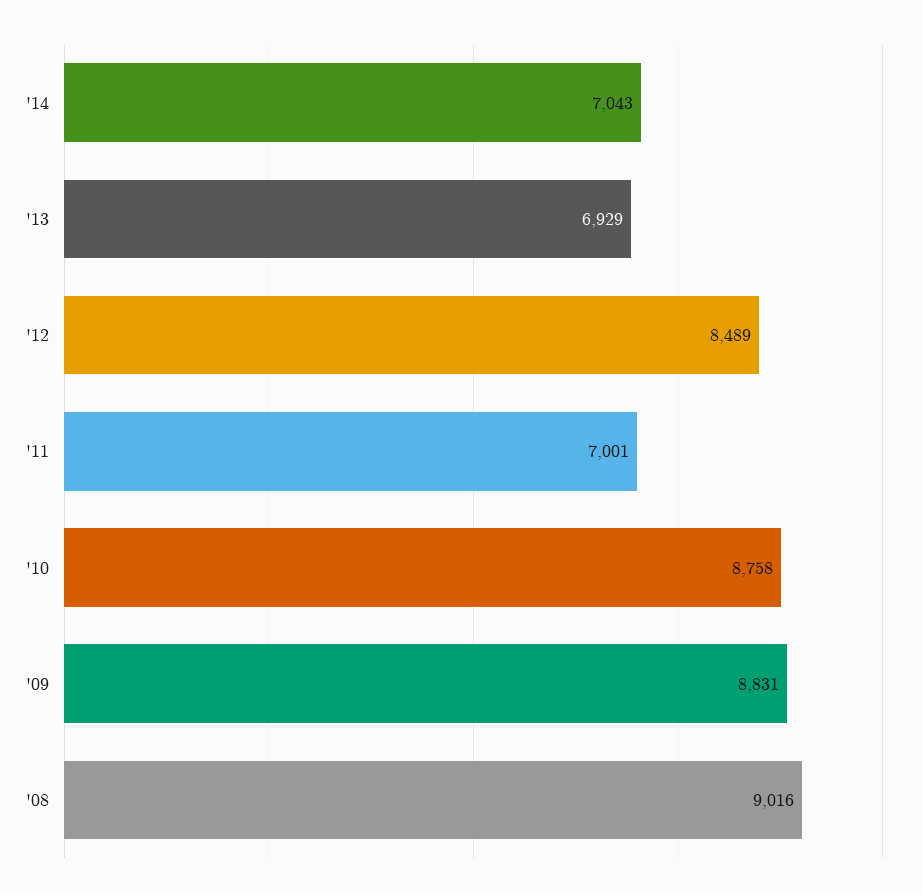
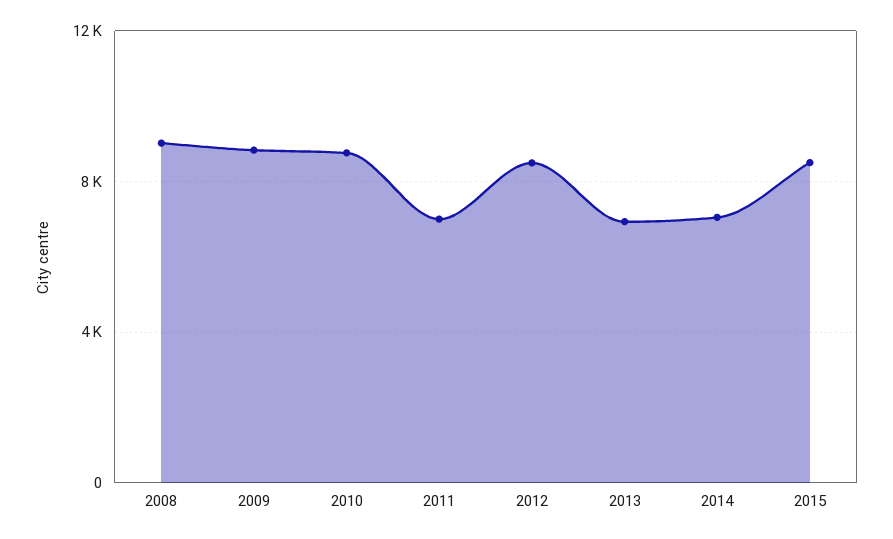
2015: none -> 8500

